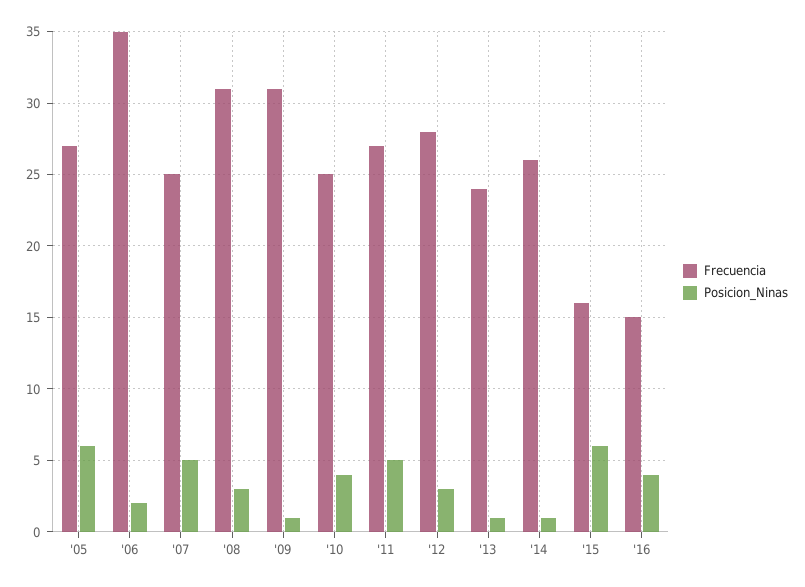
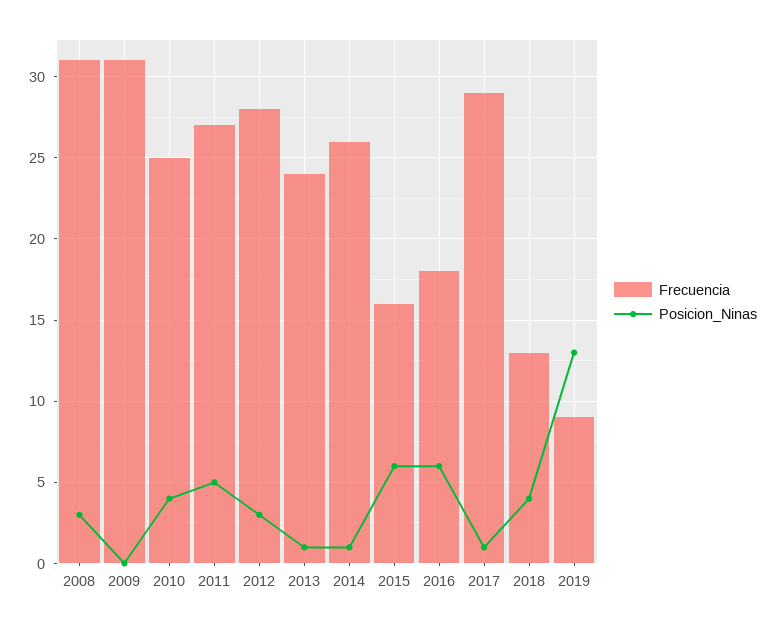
Frecuencia, '05: 27 -> none
Posicion_Ninas, '05: 6 -> none
Frecuencia, '06: 35 -> none
Posicion_Ninas, '06: 2 -> none
Frecuencia, '07: 25 -> none
Posicion_Ninas, '07: 5 -> none
Posicion_Ninas, '09: 1 -> 0
Frecuencia, '16: 15 -> 18
Posicion_Ninas, '16: 4 -> 6
Frecuencia, 2017: none -> 29
Posicion_Ninas, 2017: none -> 1
Frecuencia, 2018: none -> 13
Posicion_Ninas, 2018: none -> 4
Frecuencia, 2019: none -> 9
Posicion_Ninas, 2019: none -> 13

